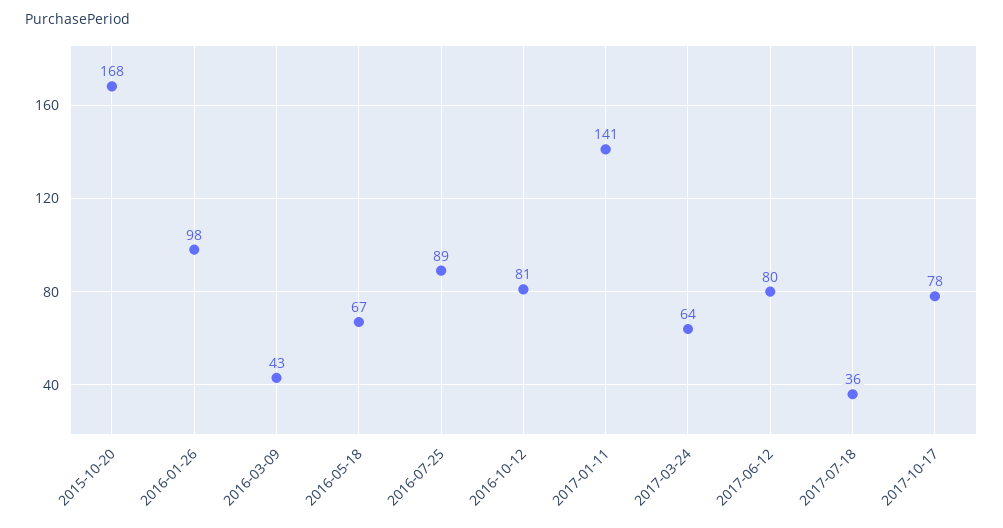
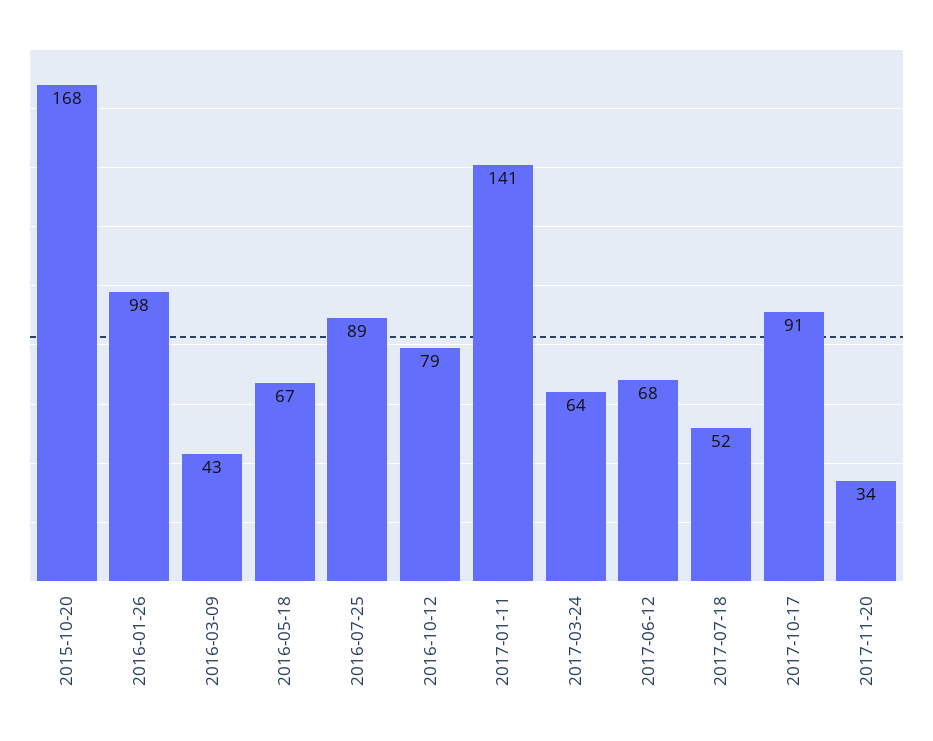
2016-10-12: 81 -> 79
2017-06-12: 80 -> 68
2017-07-18: 36 -> 52
2017-10-17: 78 -> 91
2017-11-20: none -> 34

